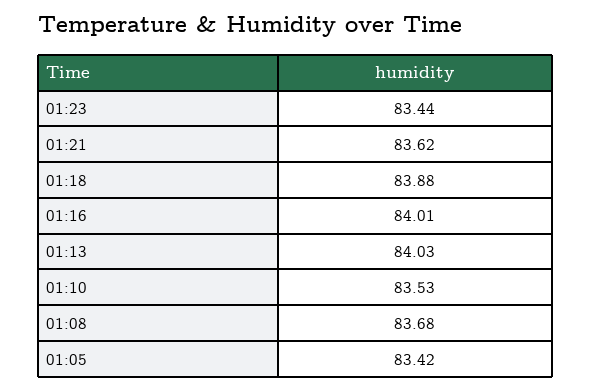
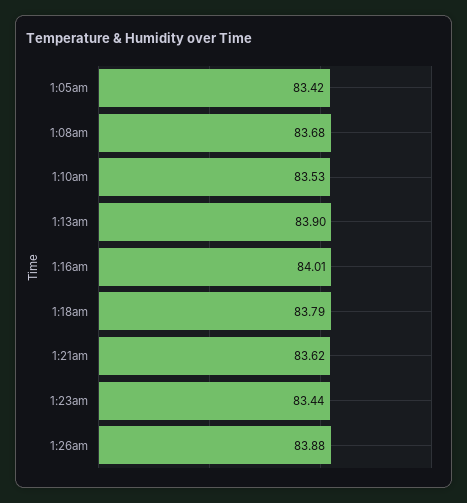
01:18: 83.88 -> 83.79
01:13: 84.03 -> 83.9
1:26am: none -> 83.88

